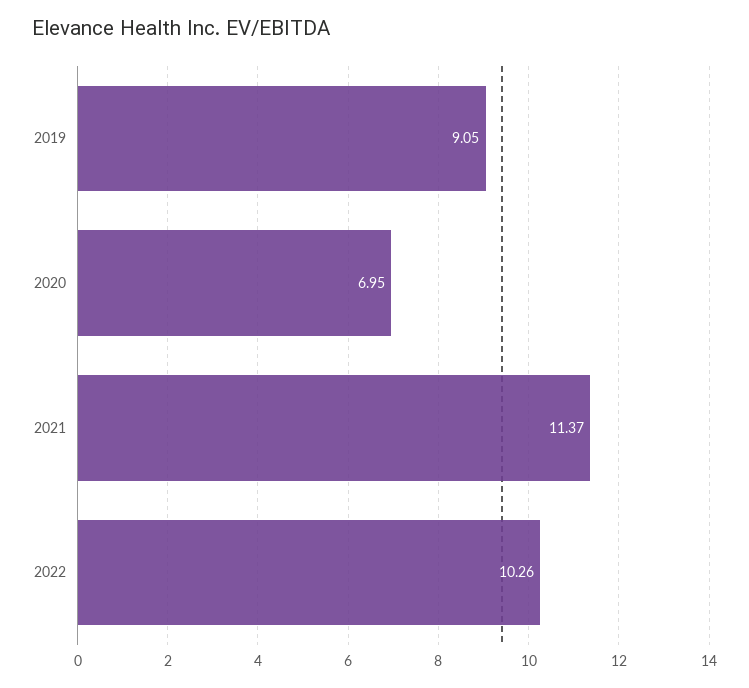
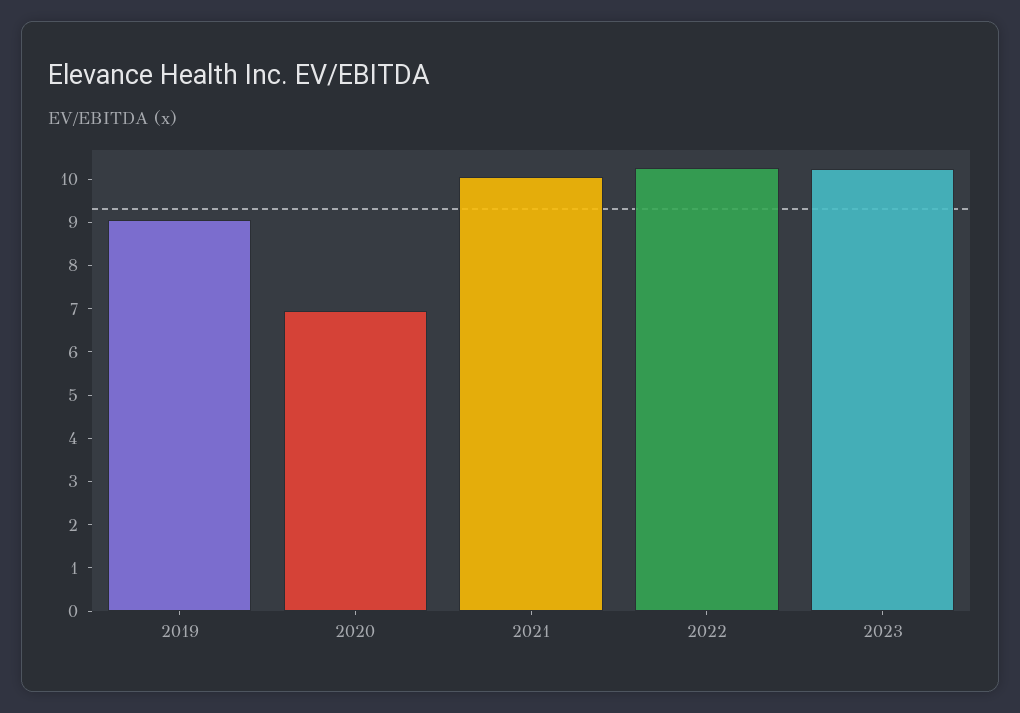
2021: 11.37 -> 10
2023: none -> 10.2

